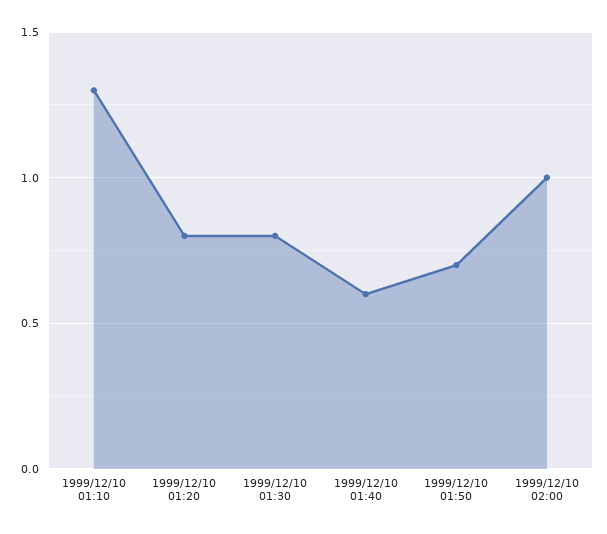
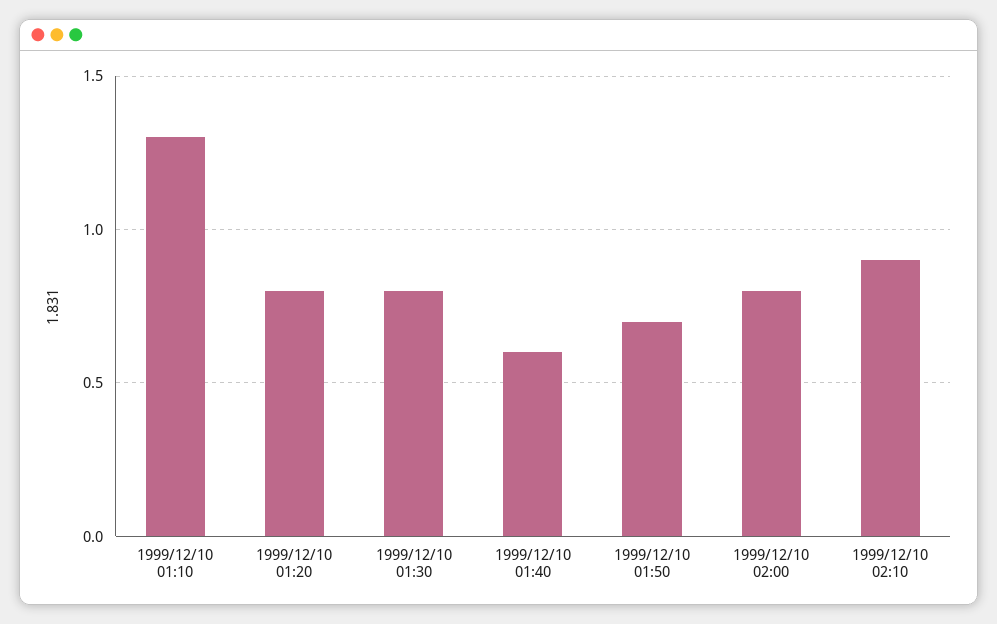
1999/12/10 02:00: 1 -> 0.8
1999/12/10 02:10: none -> 0.9

